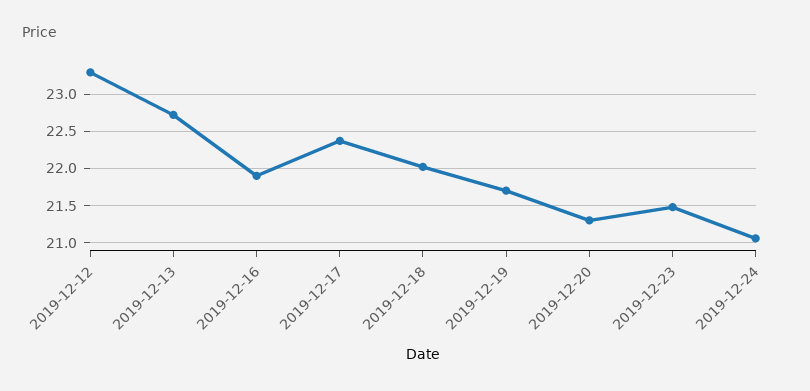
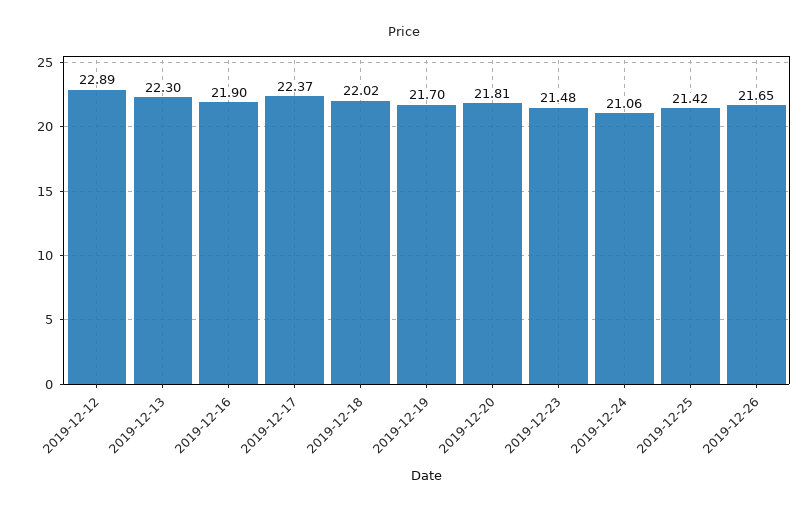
2019-12-12: 23.3 -> 22.89
2019-12-13: 22.7 -> 22.3
2019-12-20: 21.3 -> 21.81
2019-12-25: none -> 21.42
2019-12-26: none -> 21.65

